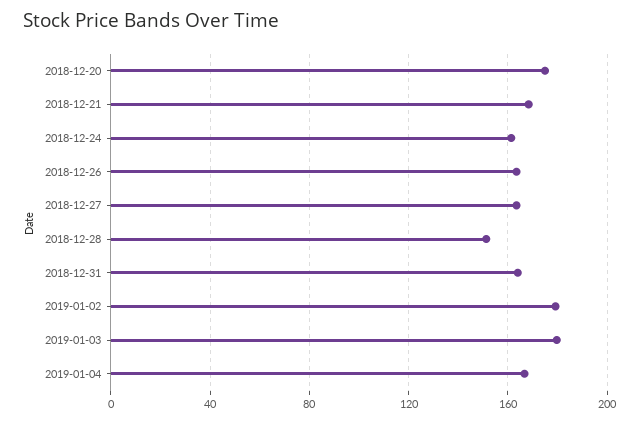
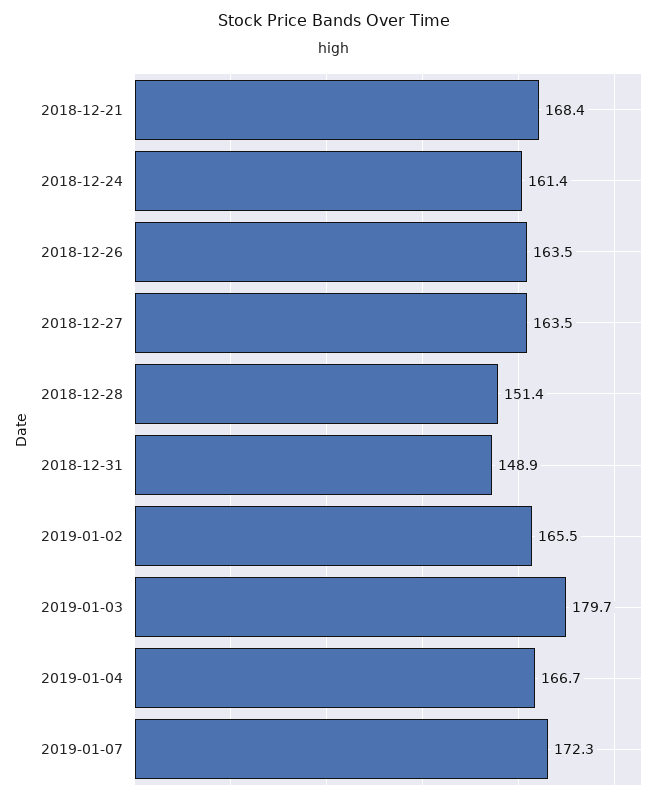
2018-12-20: 175 -> none
2018-12-31: 165 -> 148.9
2019-01-02: 180 -> 165.5
2019-01-07: none -> 172.3

